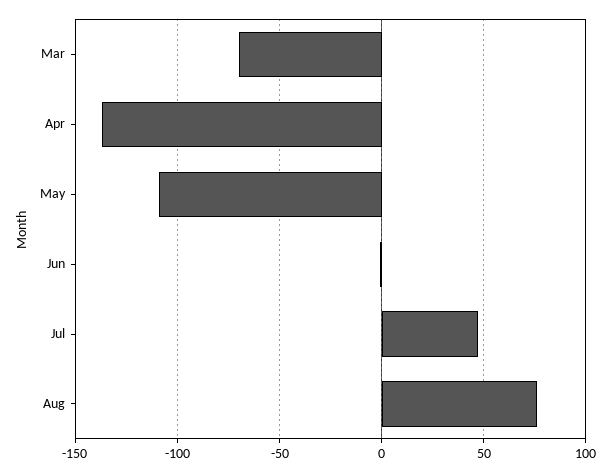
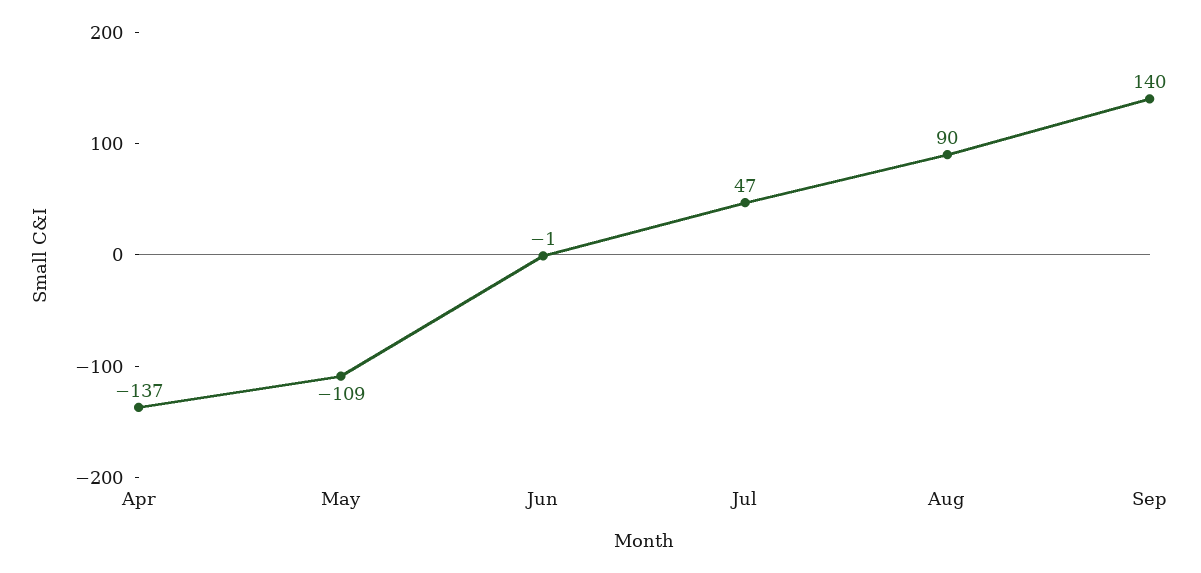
Mar: -70 -> none
Aug: 75 -> 90
Sep: none -> 140

